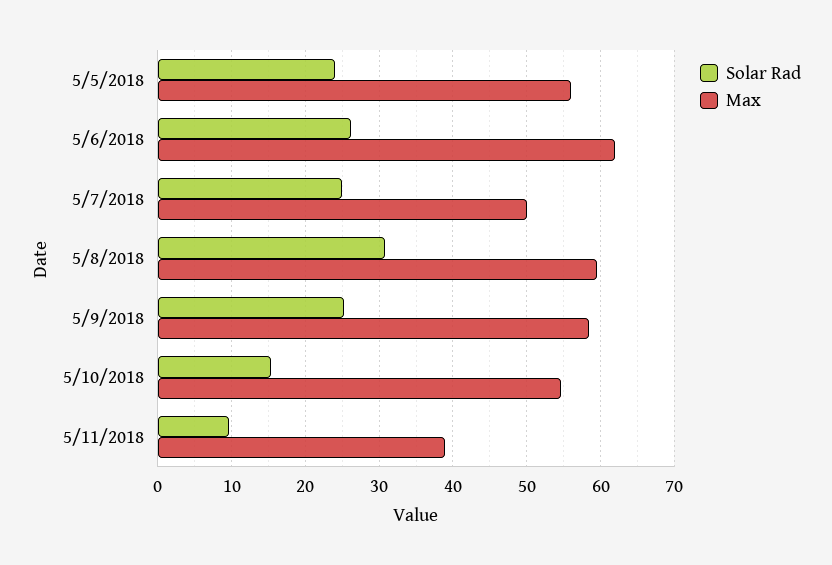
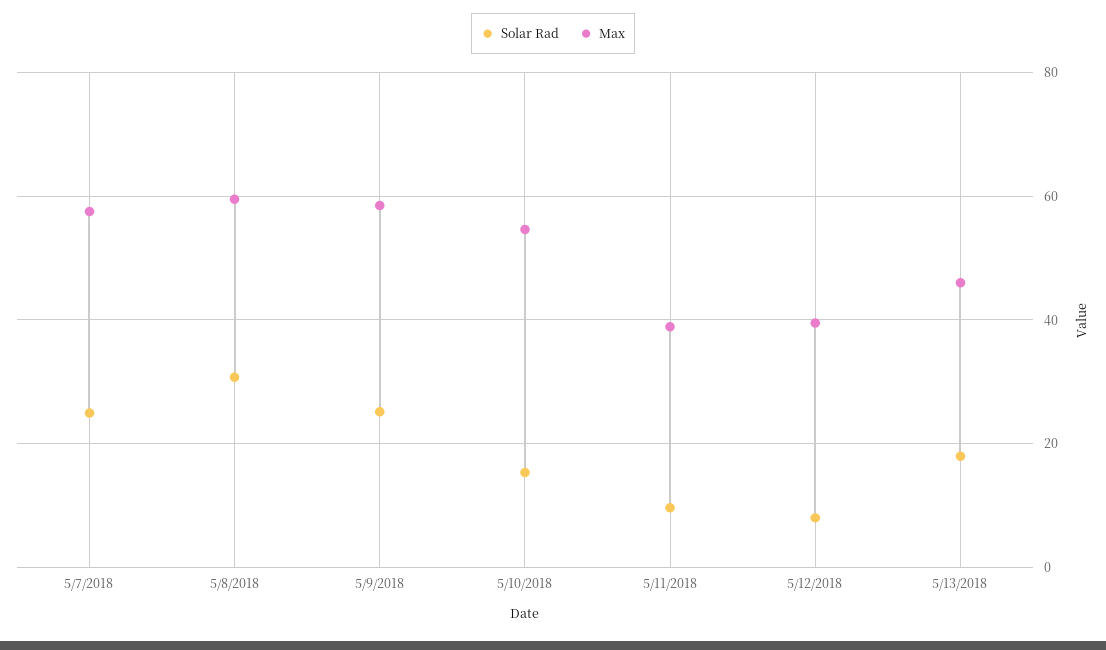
Solar Rad, 5/5/2018: 24 -> none
Max, 5/5/2018: 56 -> none
Solar Rad, 5/6/2018: 26 -> none
Max, 5/6/2018: 62 -> none
Max, 5/7/2018: 50 -> 58
Solar Rad, 5/12/2018: none -> 8
Max, 5/12/2018: none -> 40
Solar Rad, 5/13/2018: none -> 18
Max, 5/13/2018: none -> 46

